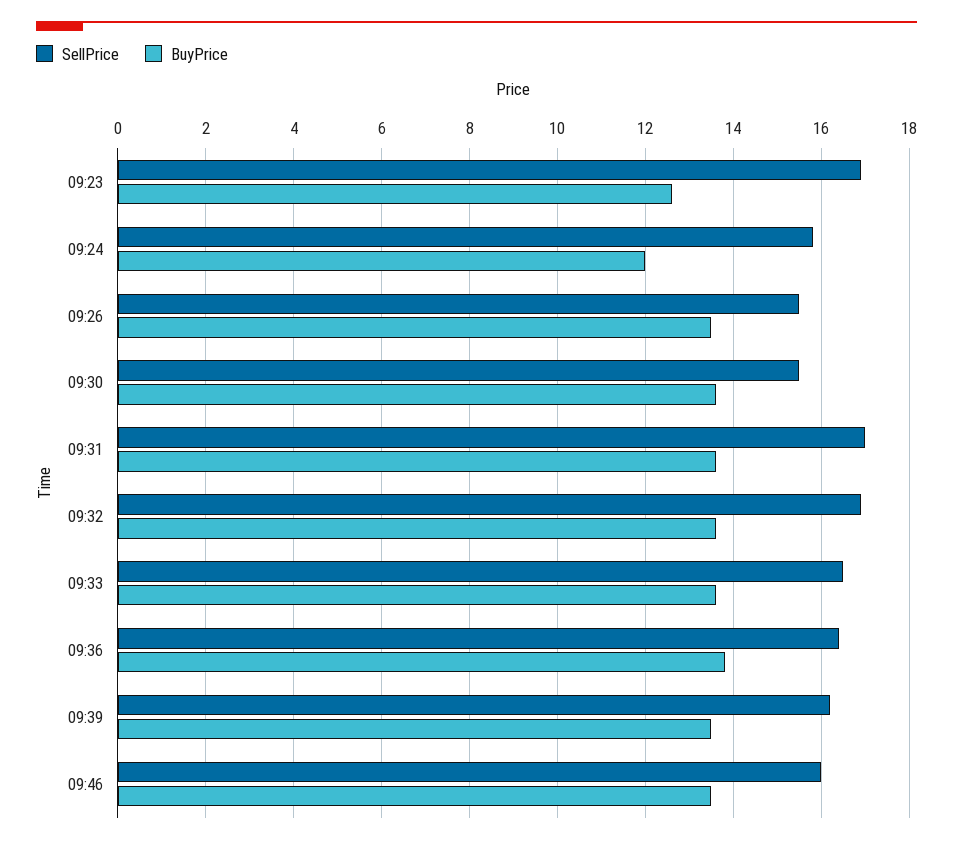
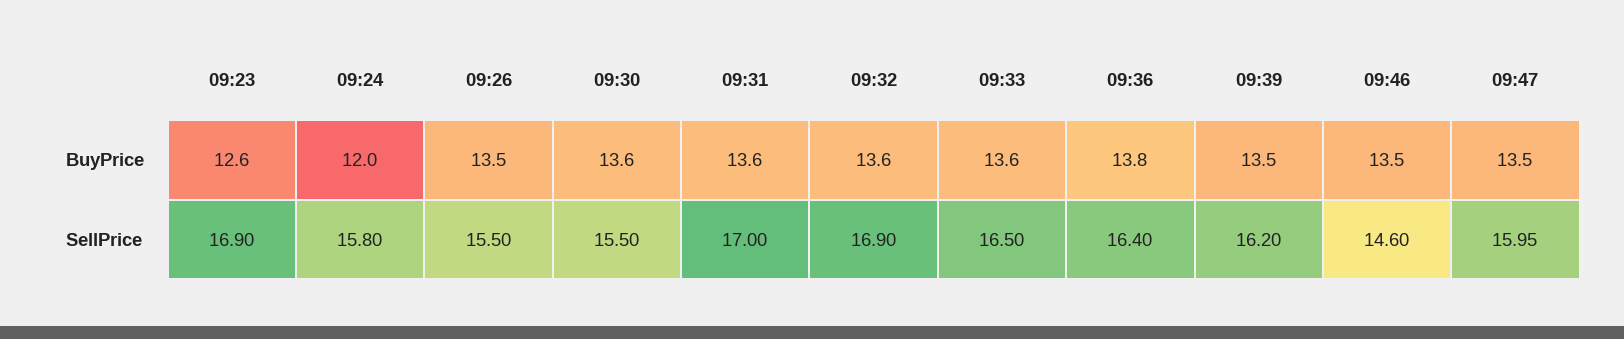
SellPrice, 09:46: 16 -> 14.6
BuyPrice, 09:47: none -> 13.5
SellPrice, 09:47: none -> 15.95

